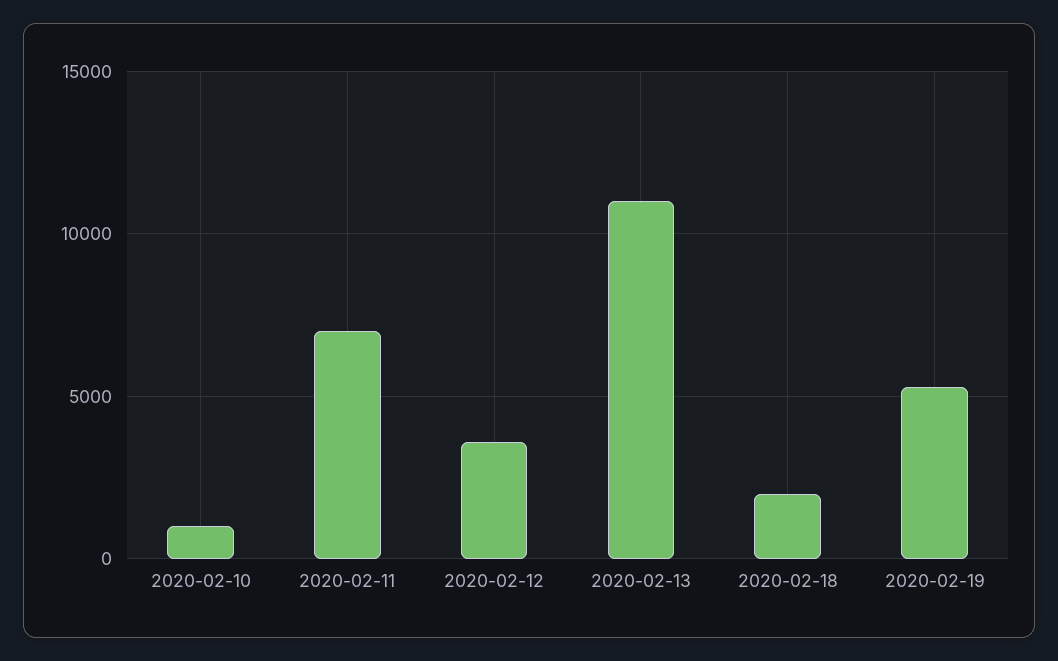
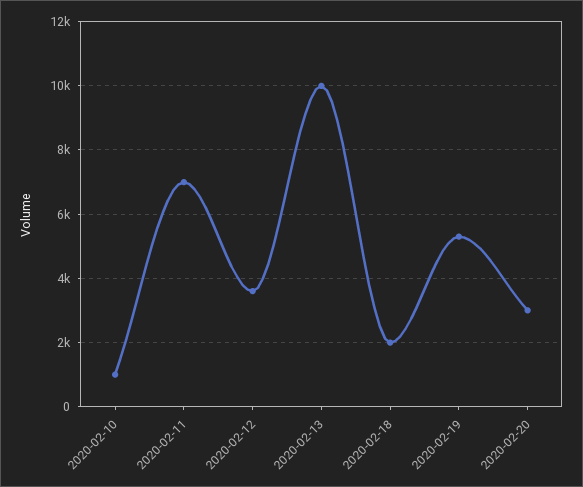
2020-02-13: 11000 -> 10000
2020-02-20: none -> 3000

